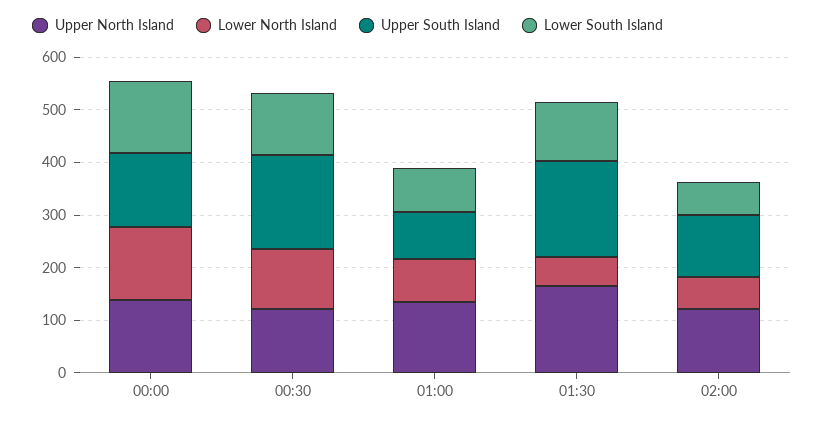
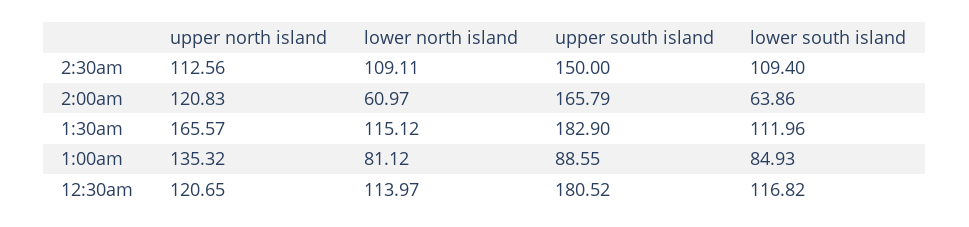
Upper North Island, 00:00: 140 -> none
Lower North Island, 00:00: 140 -> none
Upper South Island, 00:00: 140 -> none
Lower South Island, 00:00: 140 -> none
Lower North Island, 01:30: 60 -> 115.12
Upper South Island, 02:00: 120 -> 165.79
Upper North Island, 2:30am: none -> 112.56
Lower North Island, 2:30am: none -> 109.11
Upper South Island, 2:30am: none -> 150
Lower South Island, 2:30am: none -> 109.4

